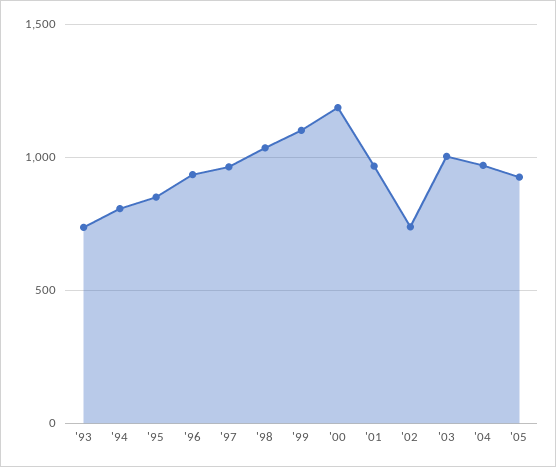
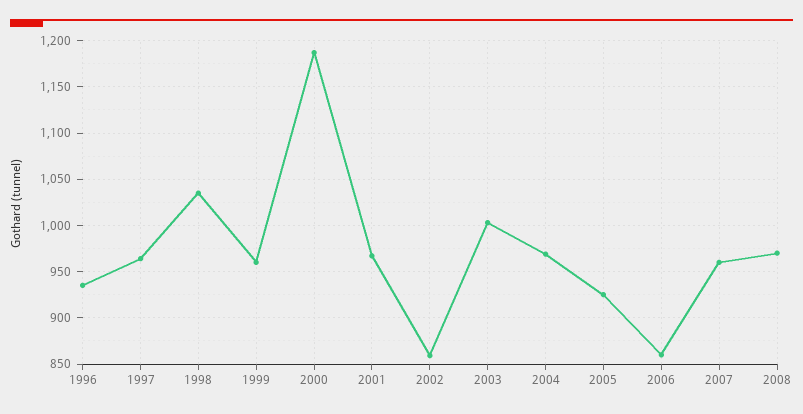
'93: 750 -> none
'94: 800 -> none
'95: 850 -> none
'99: 1100 -> 960
'02: 750 -> 860
2006: none -> 860
2007: none -> 960
2008: none -> 970

